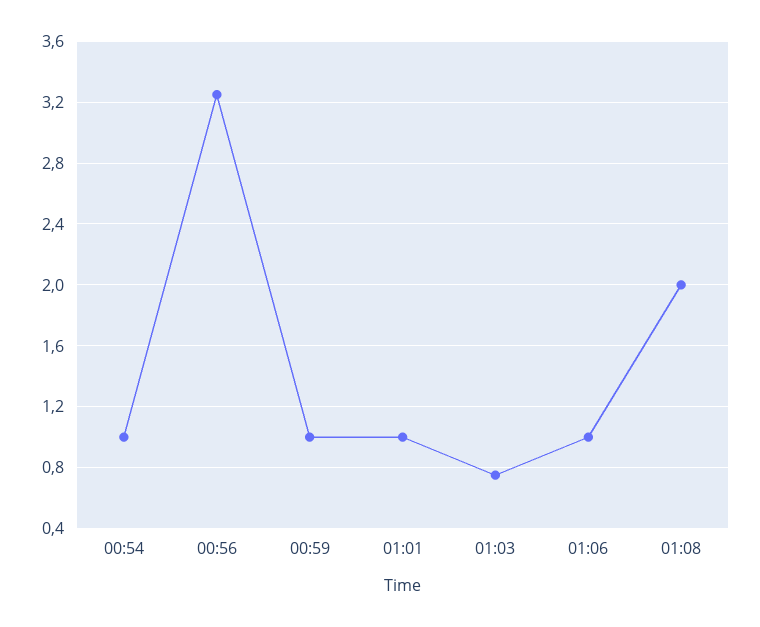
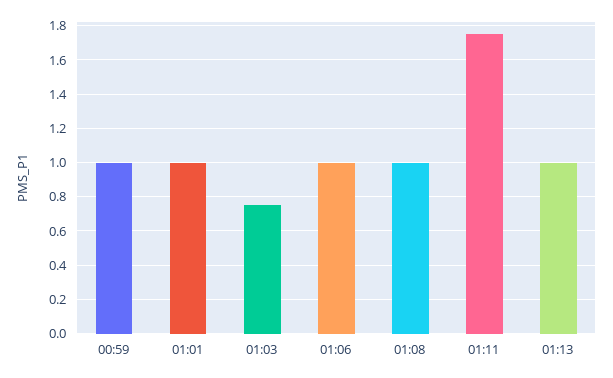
00:54: 1 -> none
00:56: 3.25 -> none
01:08: 2 -> 1
01:11: none -> 1.75
01:13: none -> 1

